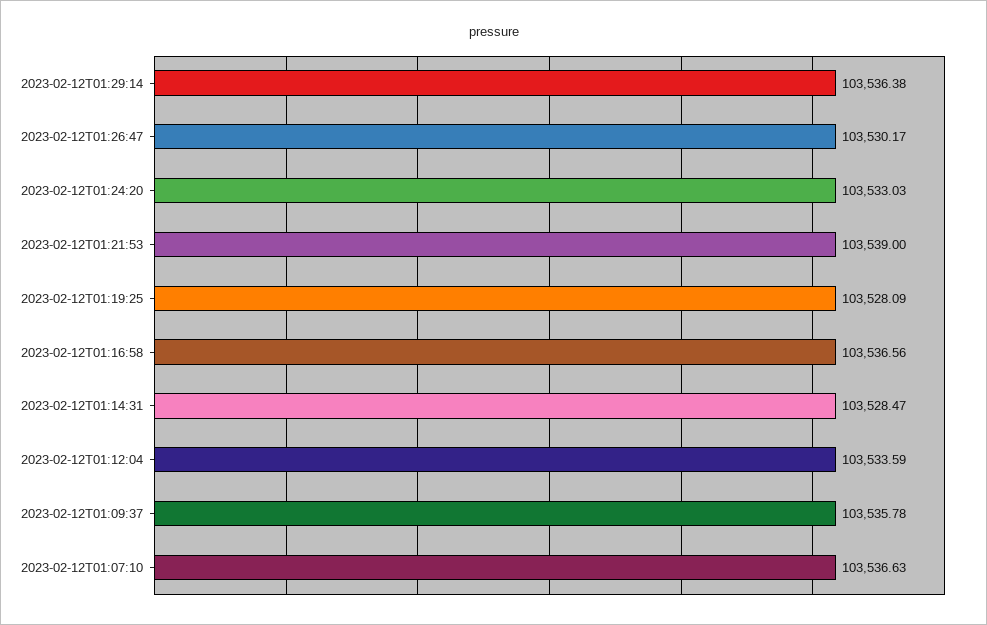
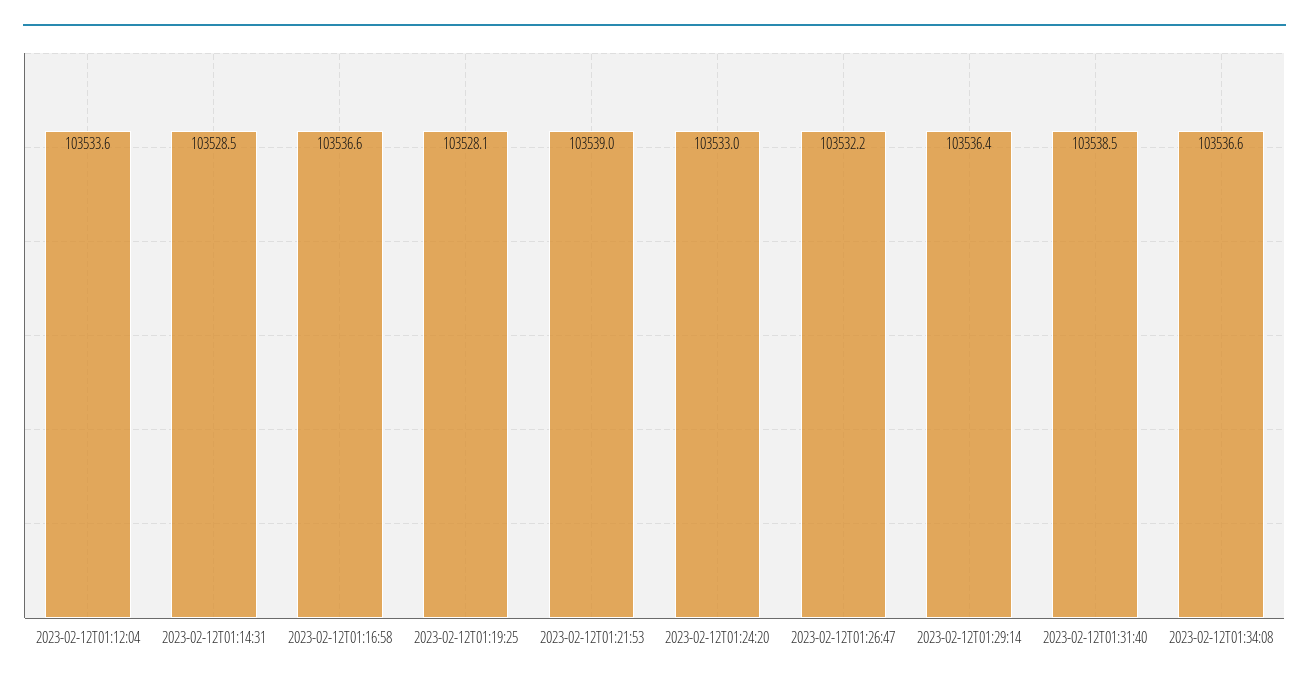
2023-02-12T01:26:47: 103530.17 -> 103532.2
2023-02-12T01:09:37: 103535.78 -> none
2023-02-12T01:07:10: 103536.63 -> none
2023-02-12T01:31:40: none -> 103538.5
2023-02-12T01:34:08: none -> 103536.6

